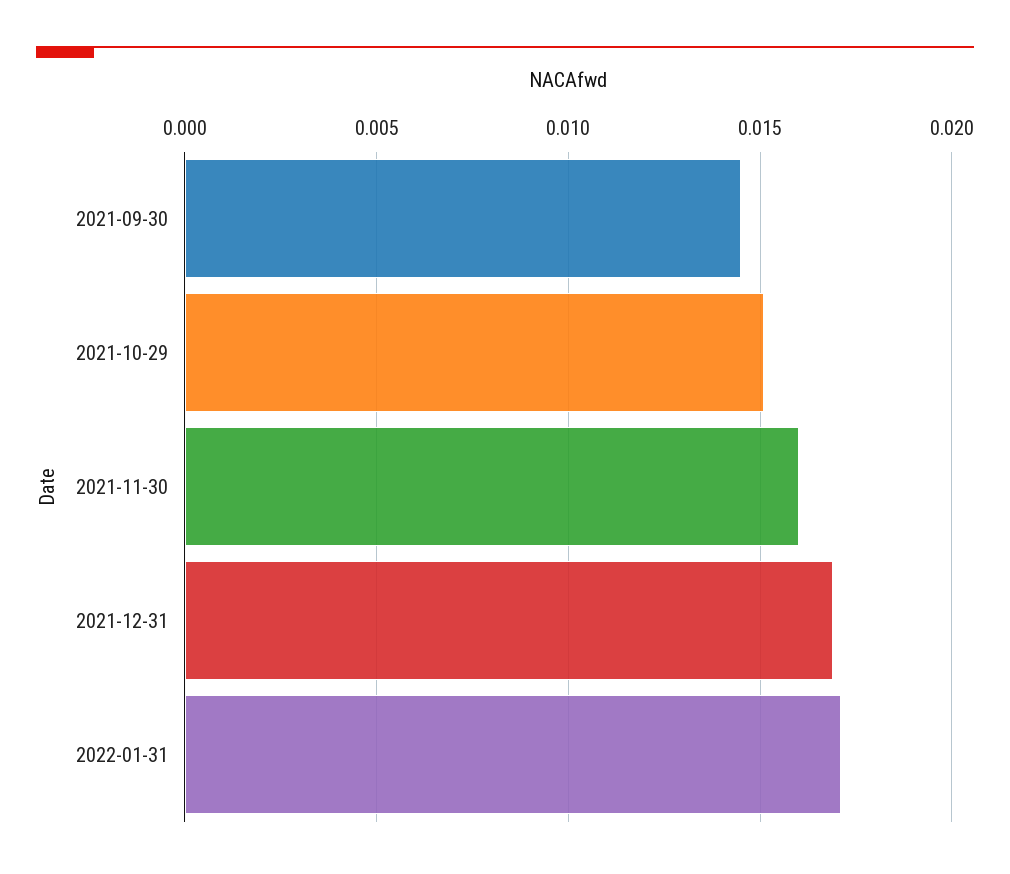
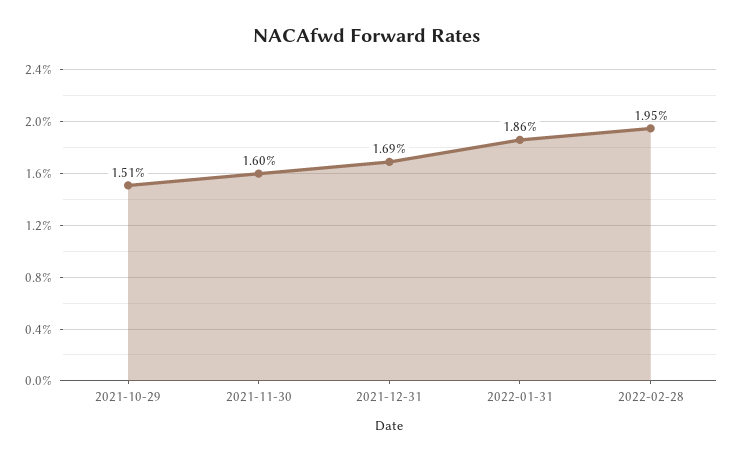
2021-09-30: 0.0145 -> none
2022-01-31: 0.017 -> 0.0186
2022-02-28: none -> 0.0195

